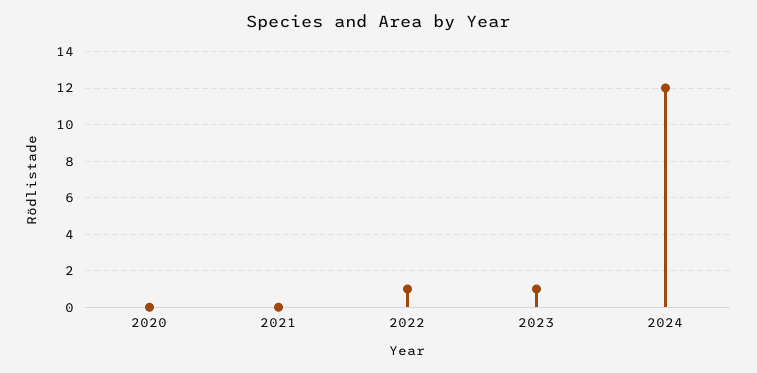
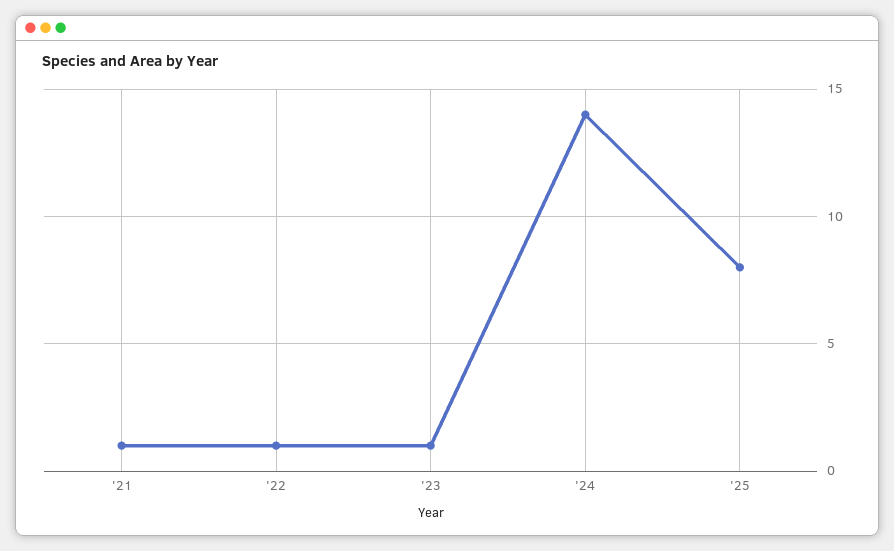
2020: 0 -> none
2021: 0 -> 1
2024: 12 -> 14
'25: none -> 8

